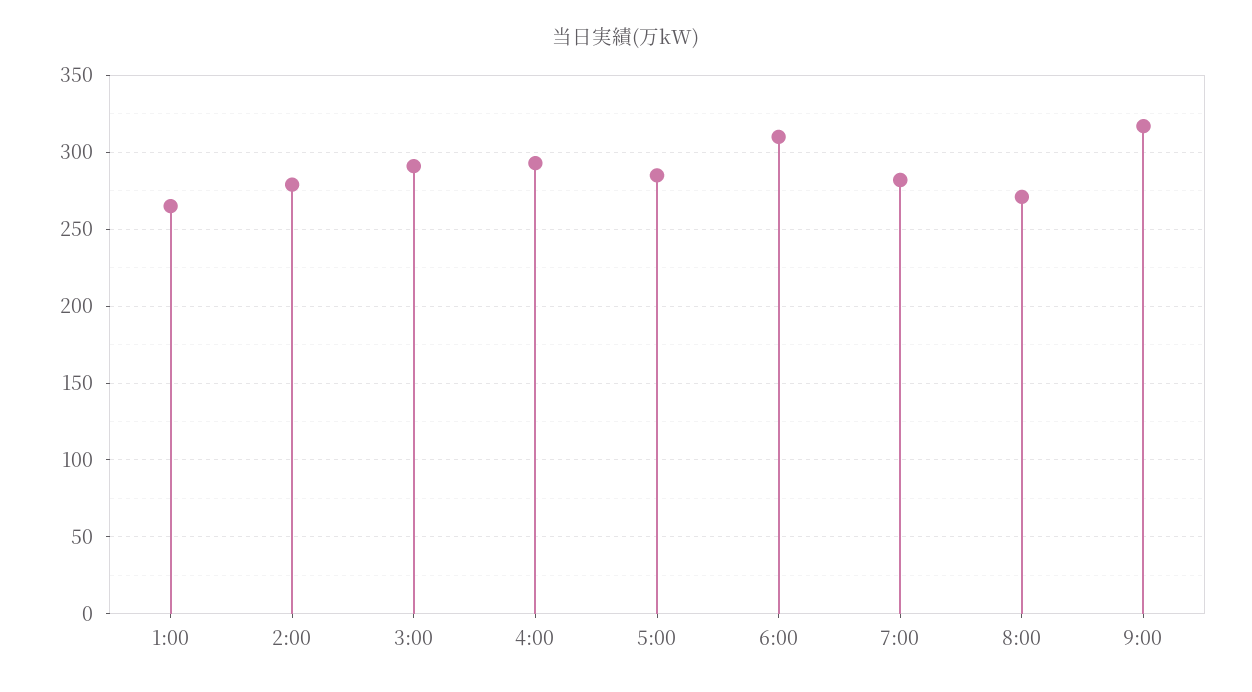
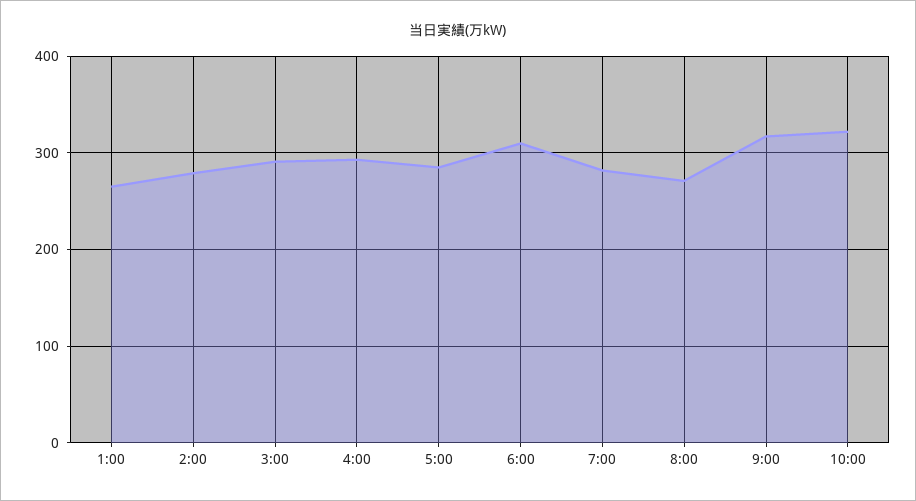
10:00: none -> 320

